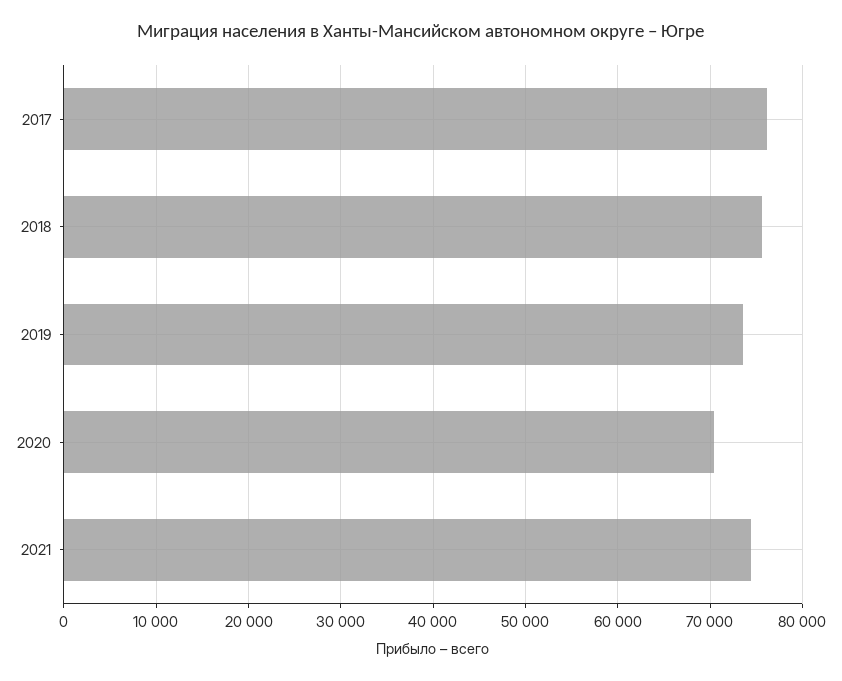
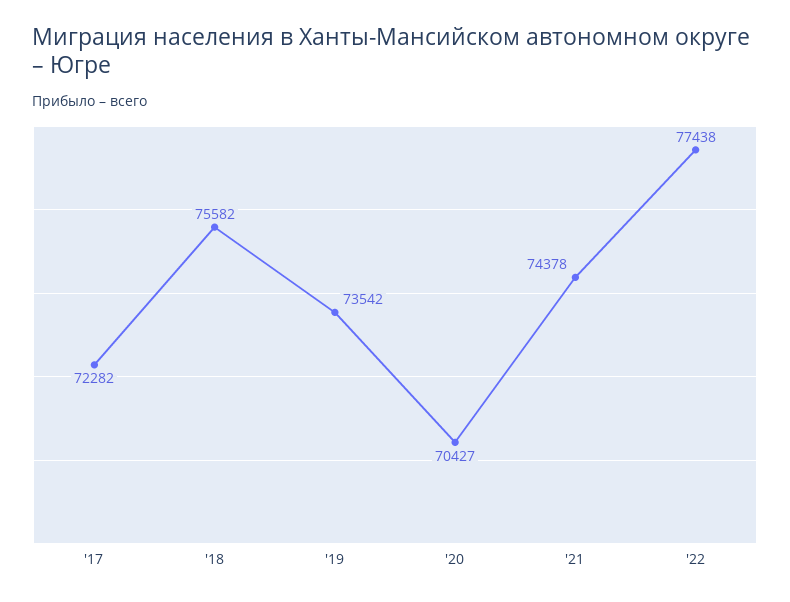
2017: 76000 -> 72282
'22: none -> 77438

